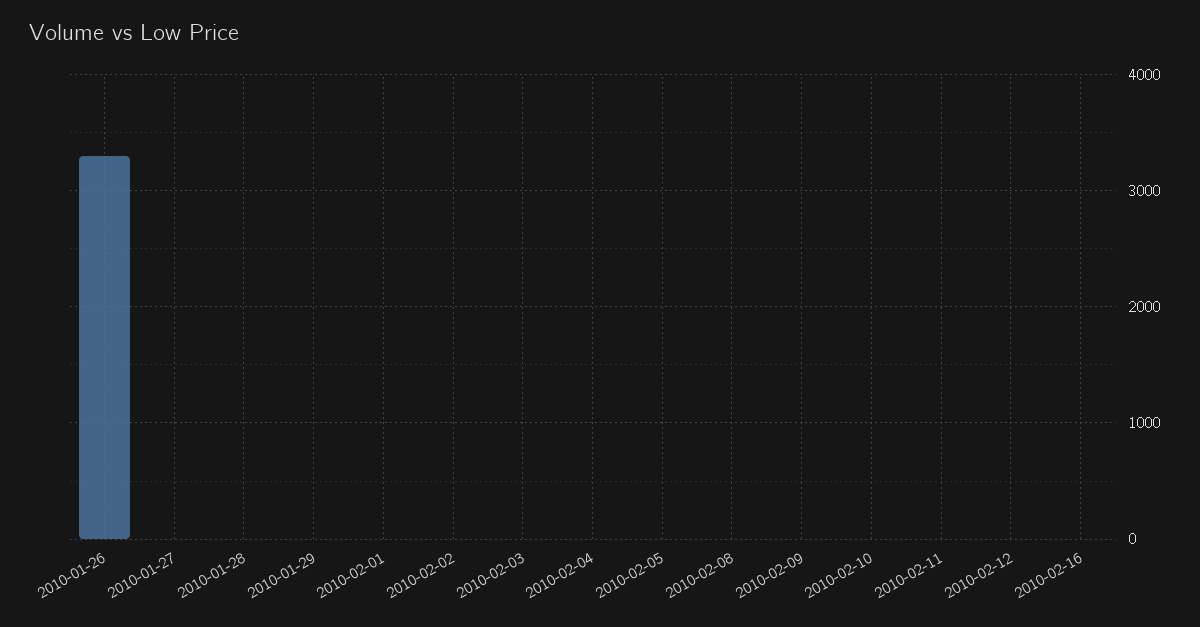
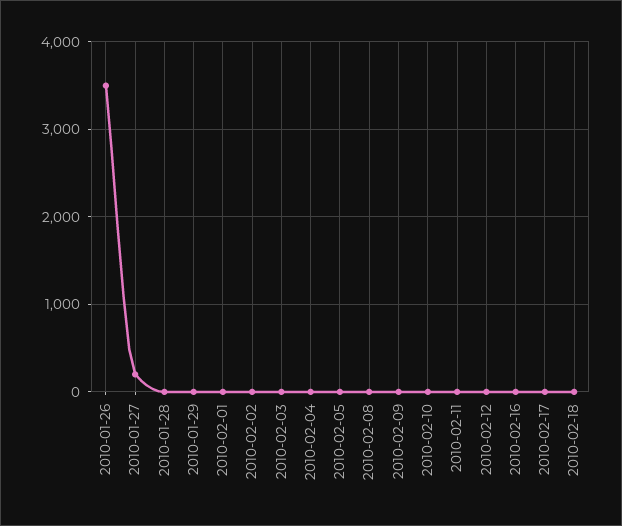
2010-01-26: 3300 -> 3500
2010-01-27: 0 -> 200
2010-02-17: none -> 0
2010-02-18: none -> 0

